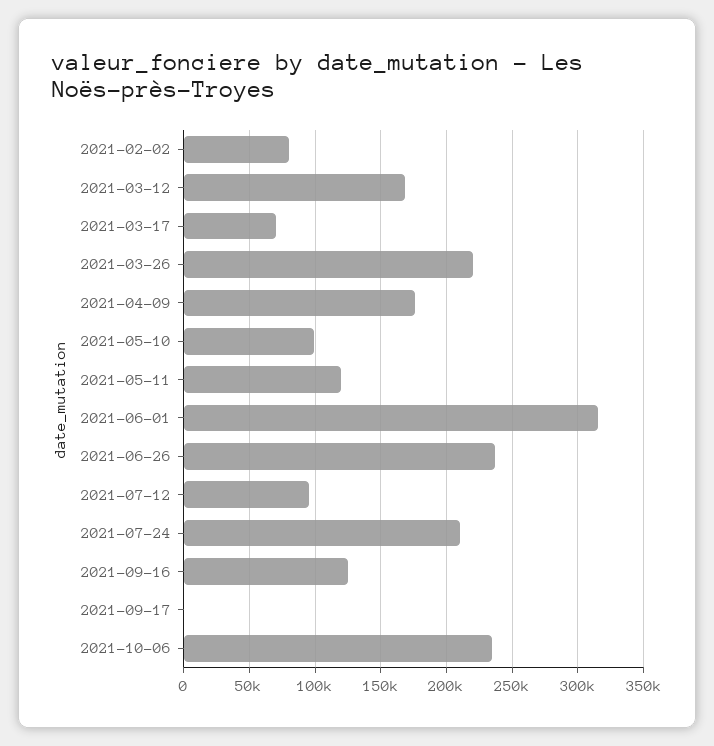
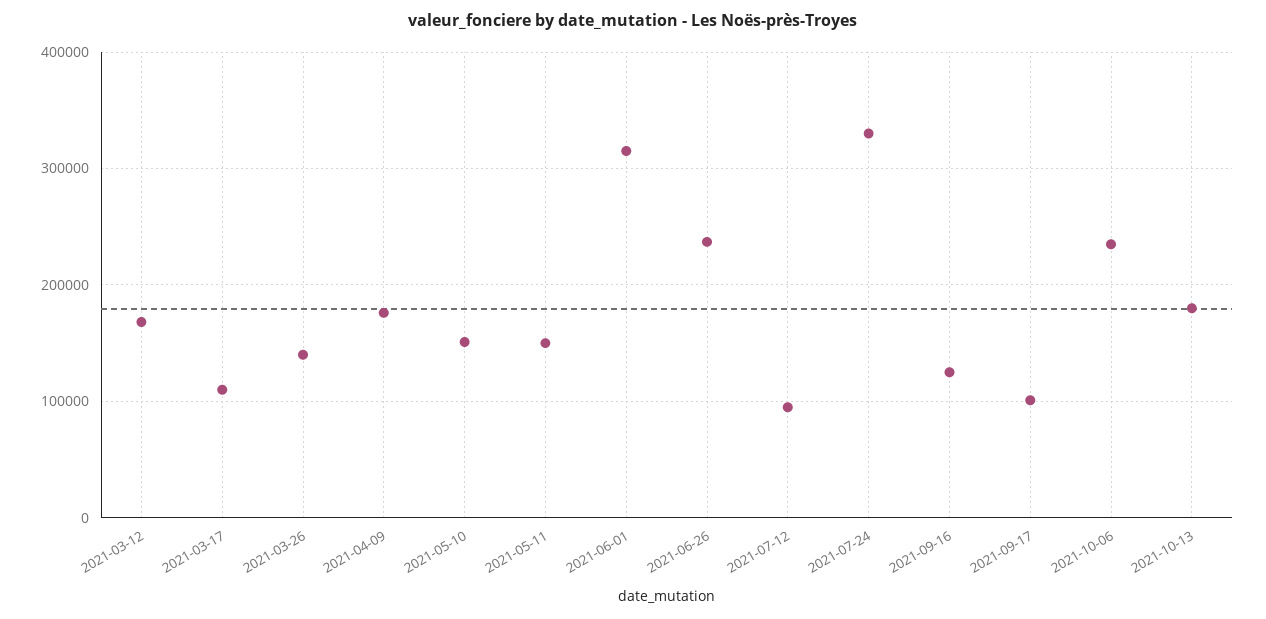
2021-02-02: 80000 -> none
2021-03-17: 70000 -> 110000
2021-03-26: 220000 -> 140000
2021-05-10: 100000 -> 150000
2021-05-11: 120000 -> 150000
2021-07-24: 210000 -> 330000
2021-09-17: 0 -> 100000
2021-10-13: none -> 180000

